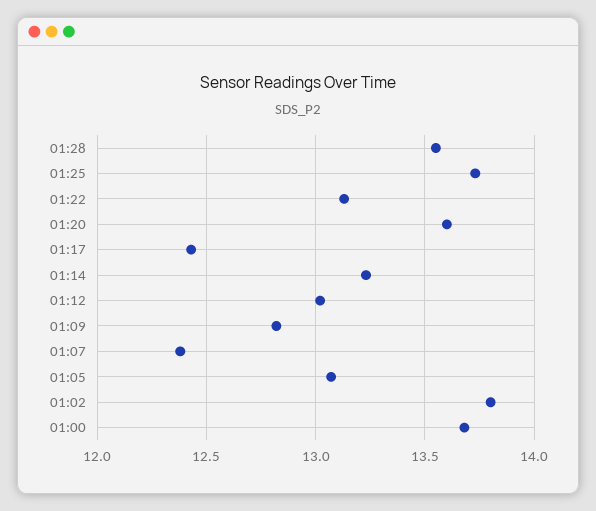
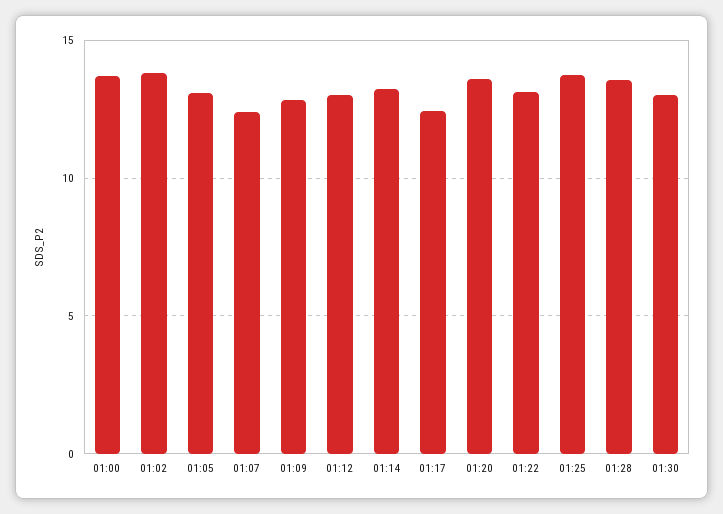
01:30: none -> 13

